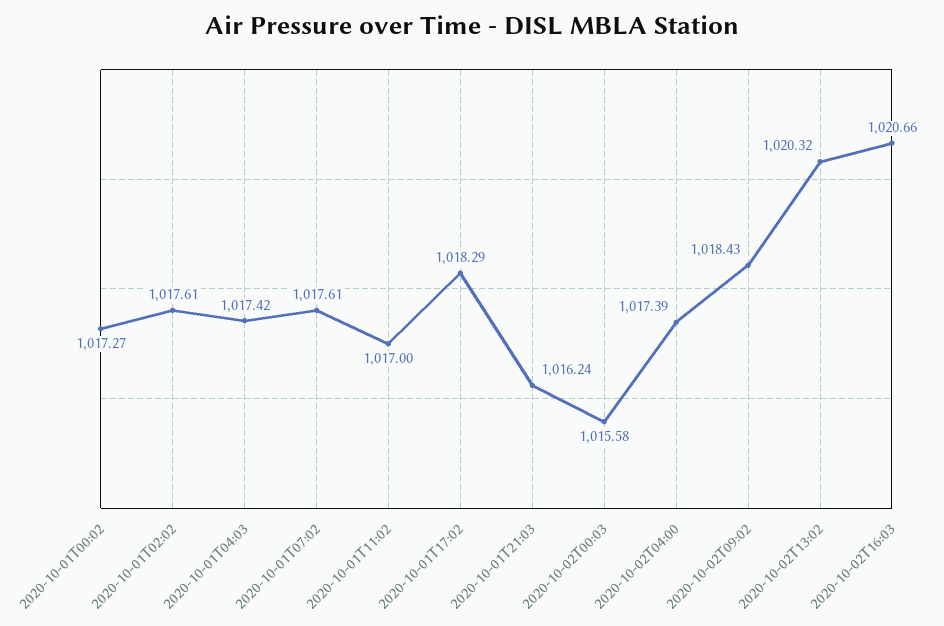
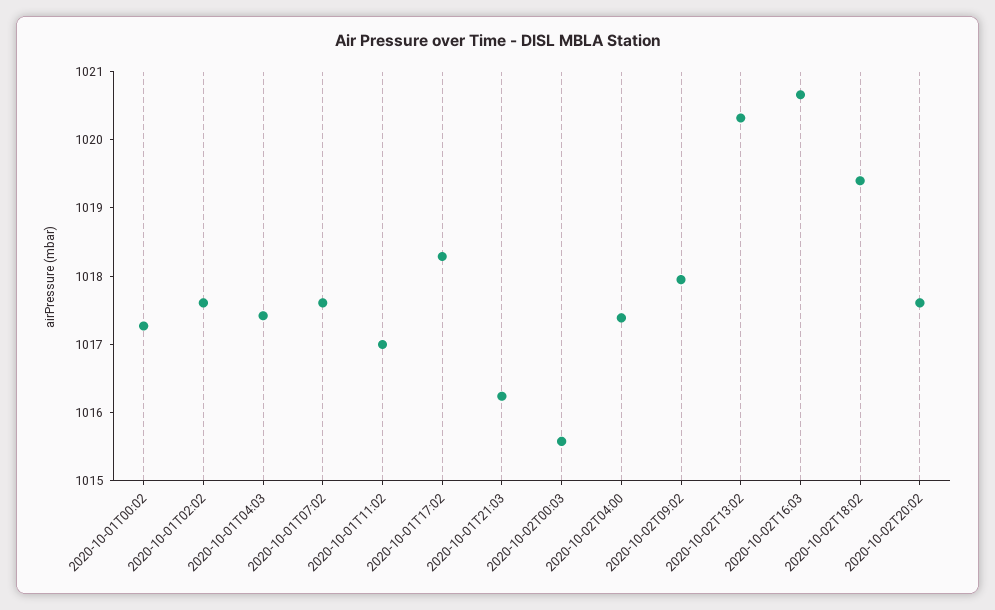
2020-10-02T09:02: 1018.43 -> 1018
2020-10-02T18:02: none -> 1019.4
2020-10-02T20:02: none -> 1017.6

